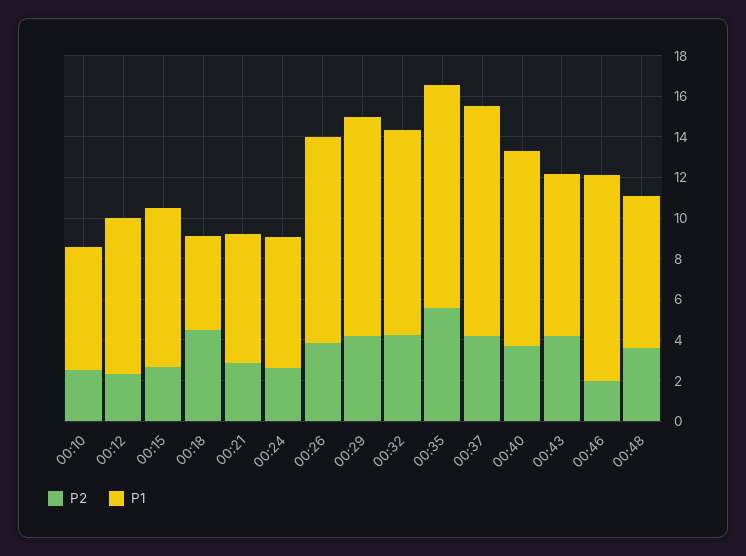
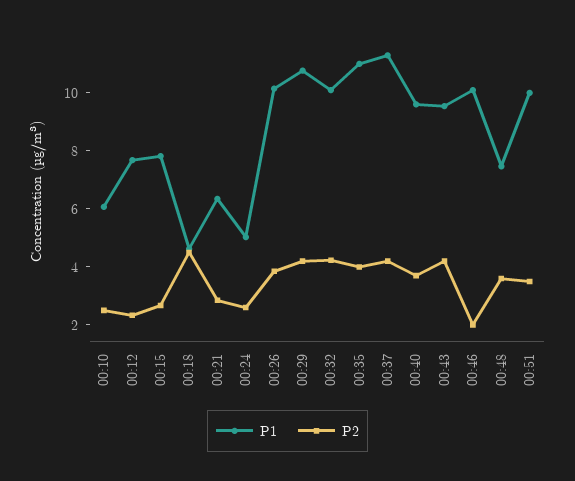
P1, 00:24: 6.5 -> 5
P2, 00:35: 5.5 -> 4
P1, 00:43: 8 -> 9.5
P1, 00:51: none -> 10
P2, 00:51: none -> 3.5

